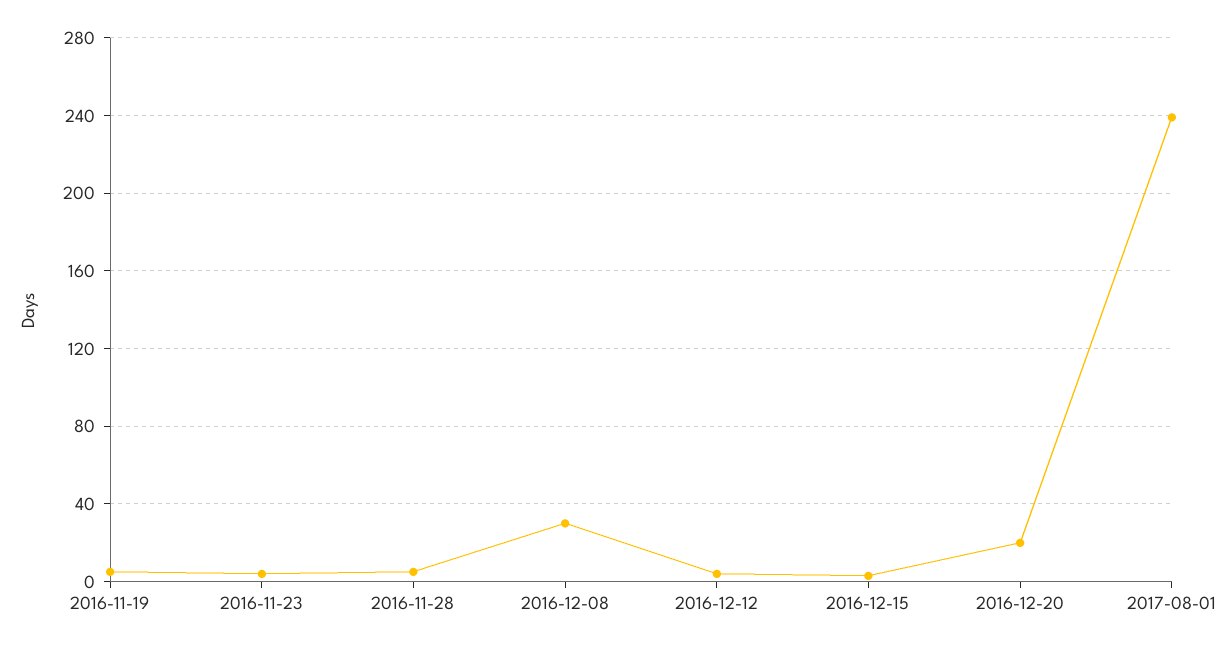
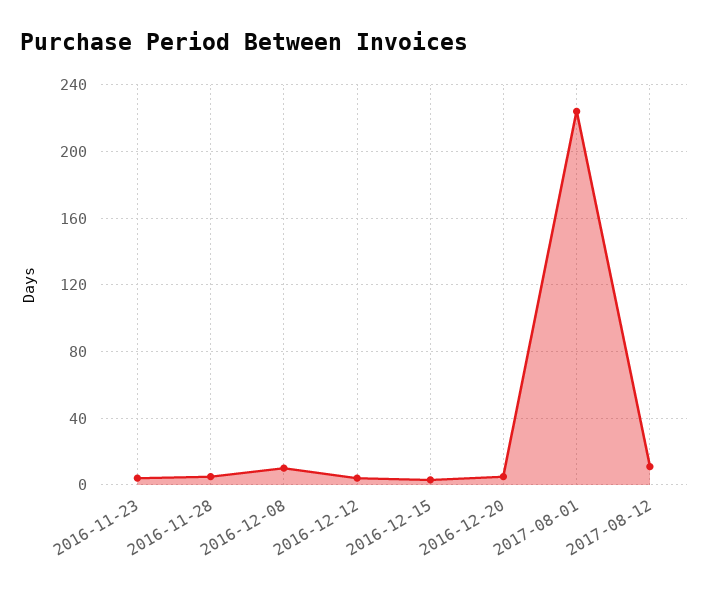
2016-11-19: 5 -> none
2016-12-08: 30 -> 10
2016-12-20: 20 -> 5
2017-08-01: 240 -> 225
2017-08-12: none -> 10

